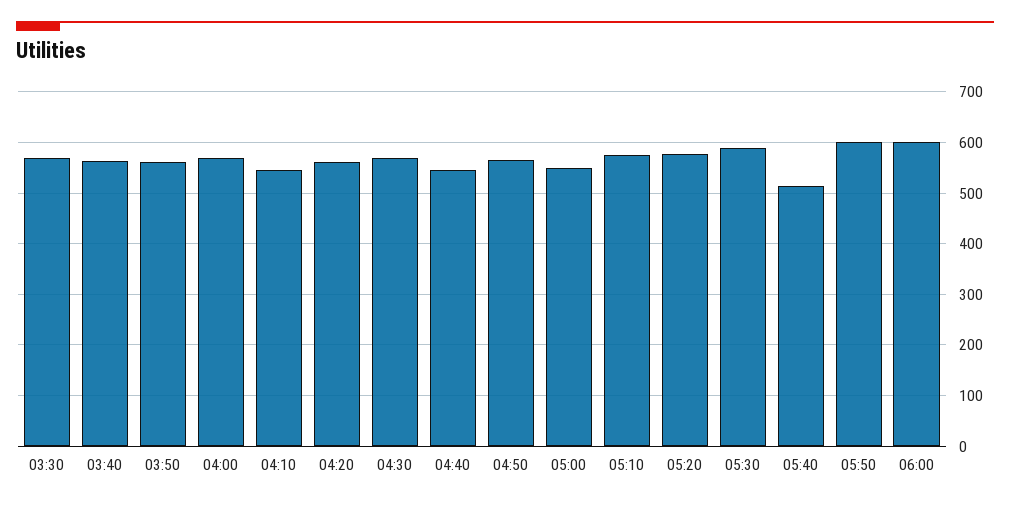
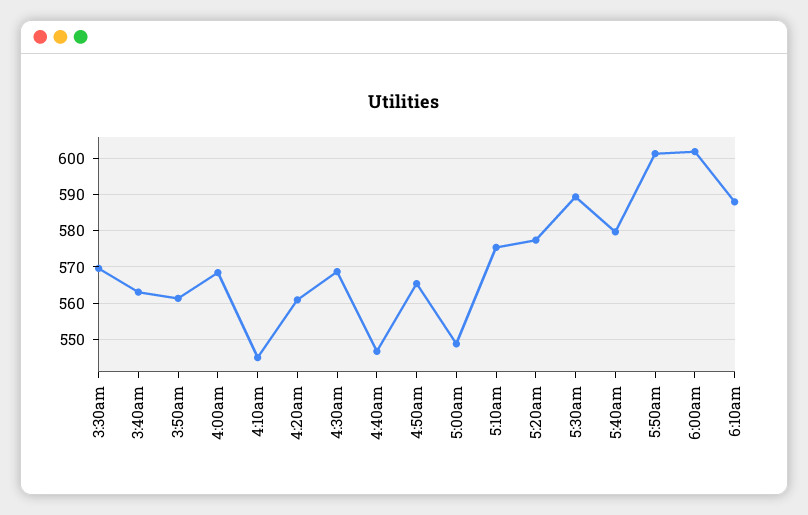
05:40: 520 -> 580
6:10am: none -> 588

